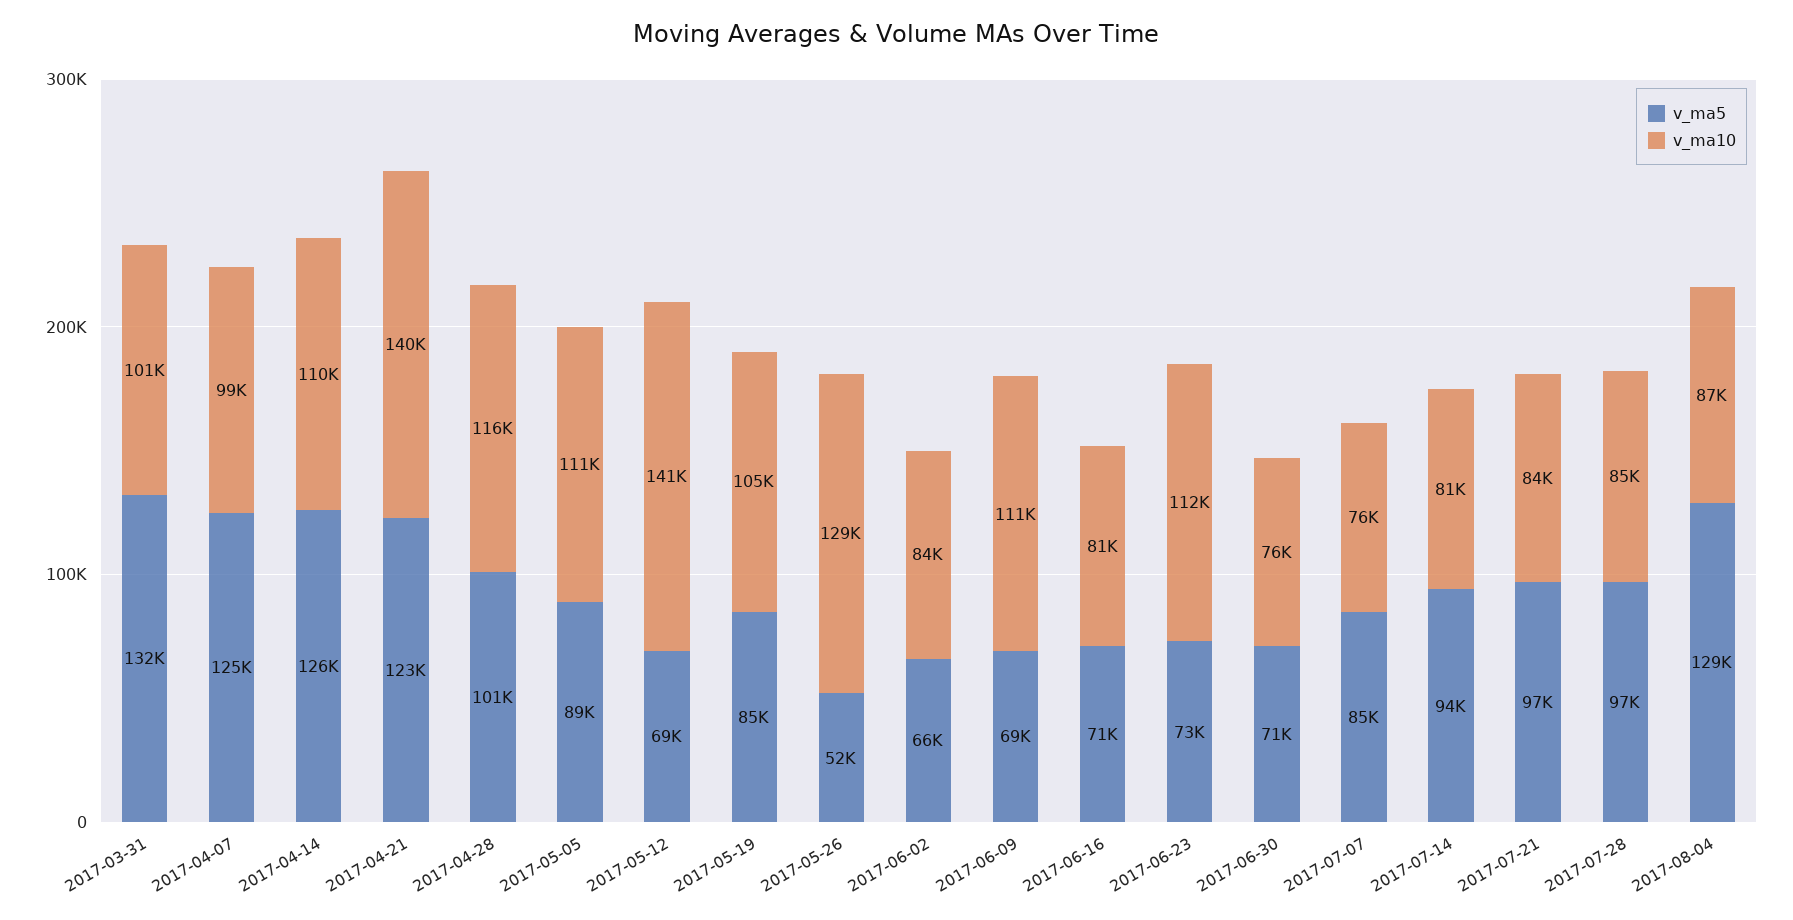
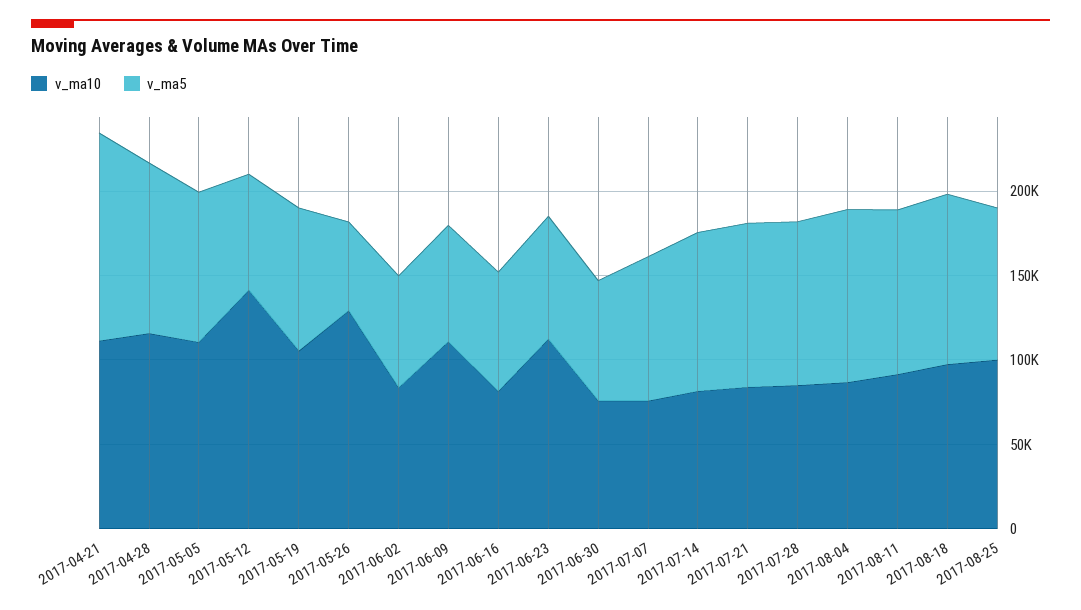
v_ma5, 2017-03-31: 132000 -> none
v_ma10, 2017-03-31: 101000 -> none
v_ma5, 2017-04-07: 125000 -> none
v_ma10, 2017-04-07: 99000 -> none
v_ma5, 2017-04-14: 126000 -> none
v_ma10, 2017-04-14: 110000 -> none
v_ma10, 2017-04-21: 140000 -> 110000
v_ma5, 2017-08-04: 129000 -> 100000
v_ma10, 2017-08-11: none -> 90000
v_ma5, 2017-08-11: none -> 100000
v_ma10, 2017-08-18: none -> 100000
v_ma5, 2017-08-18: none -> 100000
v_ma10, 2017-08-25: none -> 100000
v_ma5, 2017-08-25: none -> 90000

